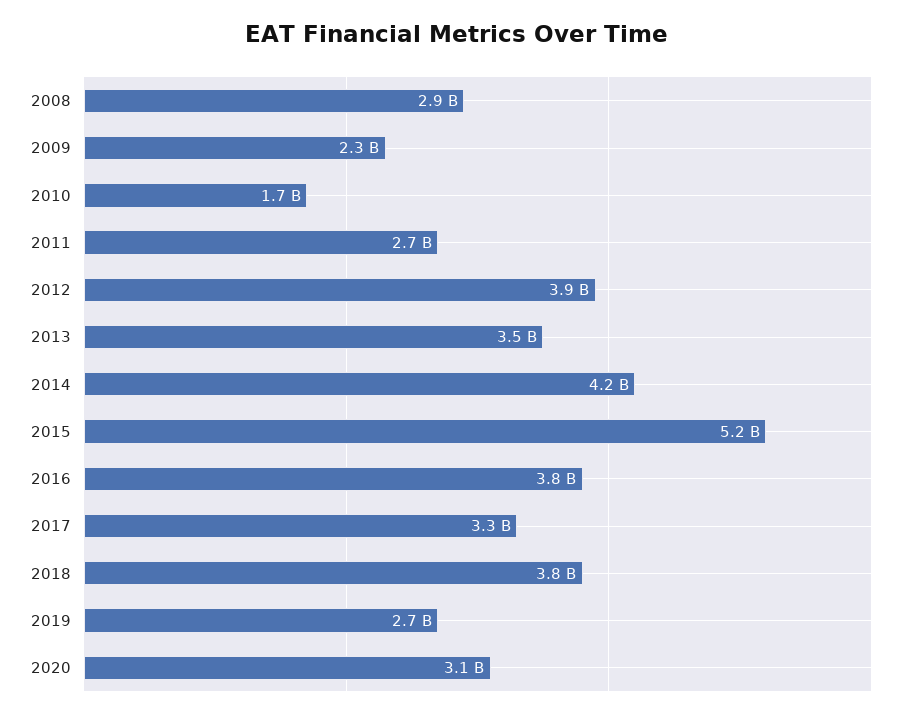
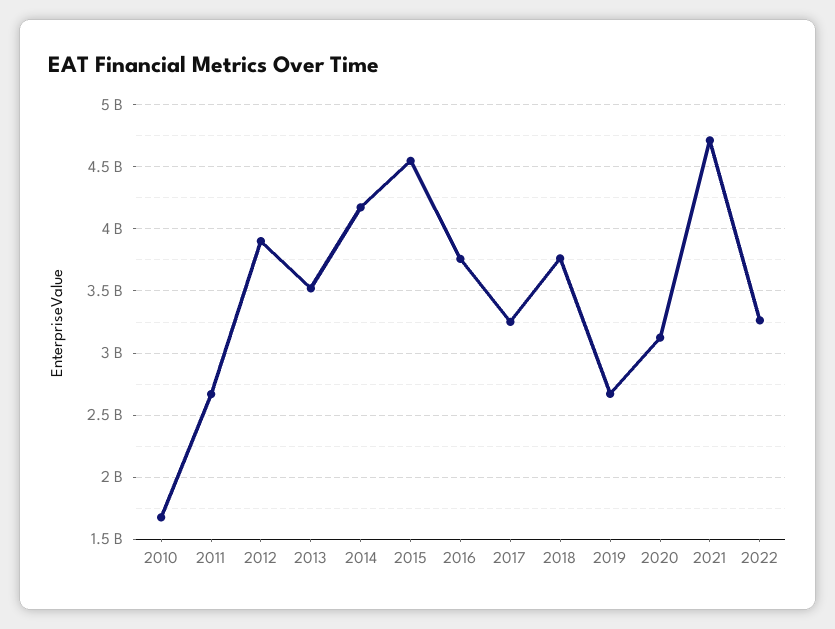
2008: 2900000000 -> none
2009: 2300000000 -> none
2015: 5200000000 -> 4550000000
2021: none -> 4700000000
2022: none -> 3250000000

